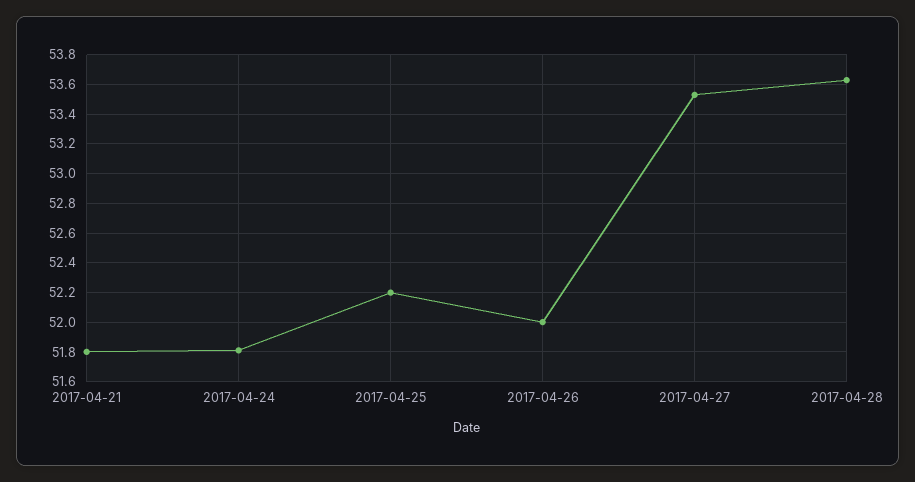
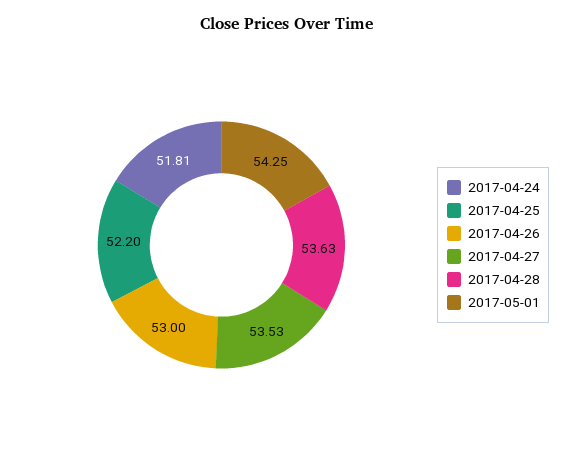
2017-04-21: 51.8 -> none
2017-04-26: 52 -> 53
2017-05-01: none -> 54.25

